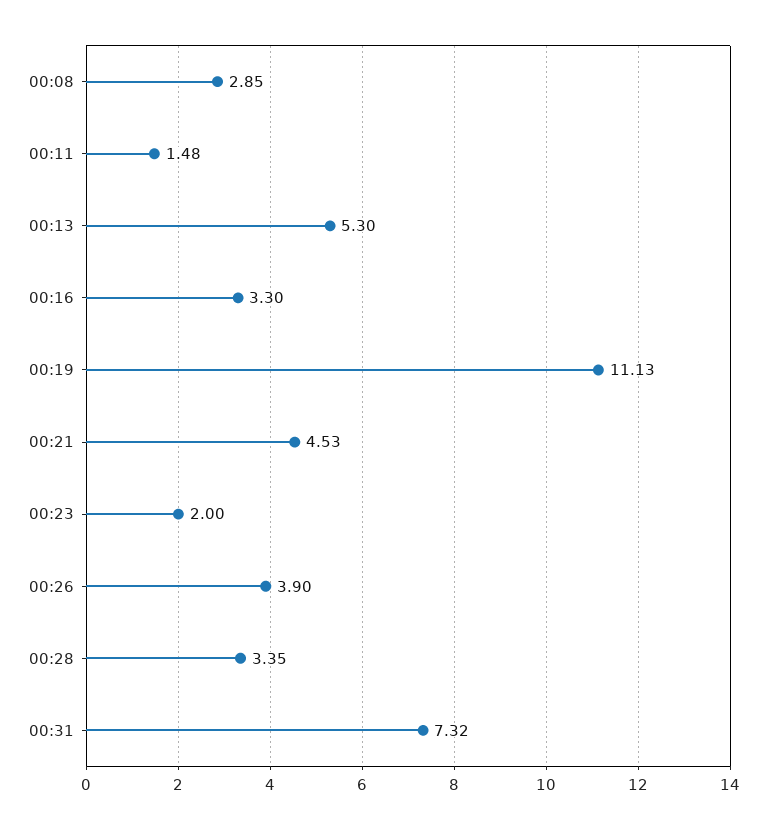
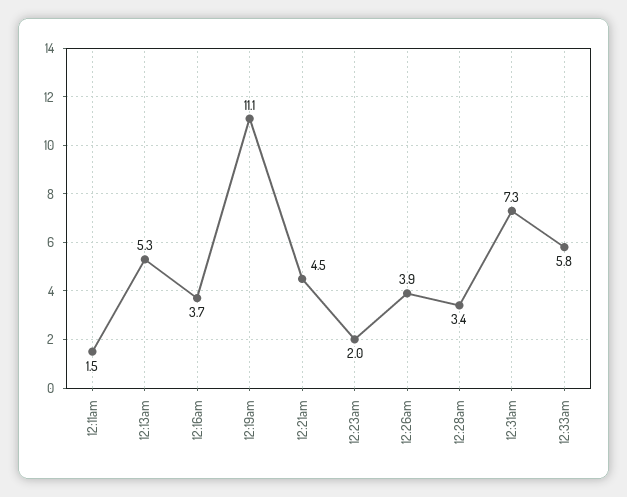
00:08: 2.85 -> none
00:16: 3.3 -> 3.7
12:33am: none -> 5.8

